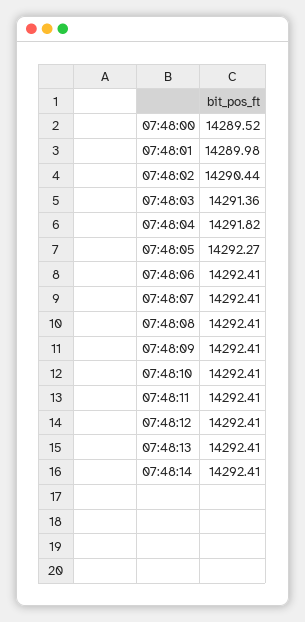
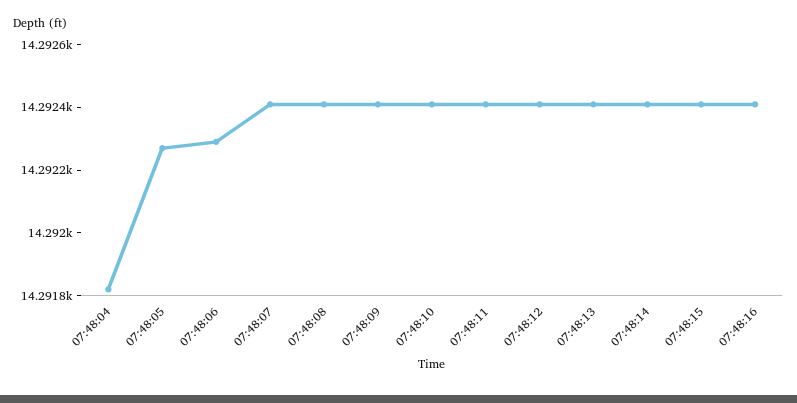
07:48:00: 14289.52 -> none
07:48:01: 14289.98 -> none
07:48:02: 14290.44 -> none
07:48:03: 14291.36 -> none
07:48:06: 14292.41 -> 14292.3
07:48:15: none -> 14292.4
07:48:16: none -> 14292.4

